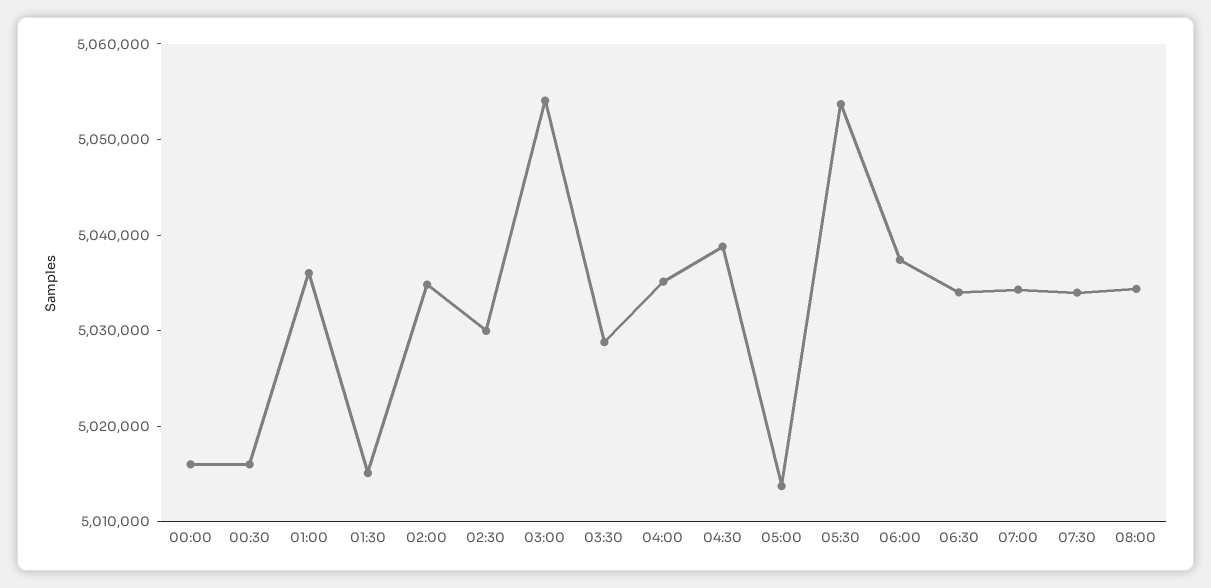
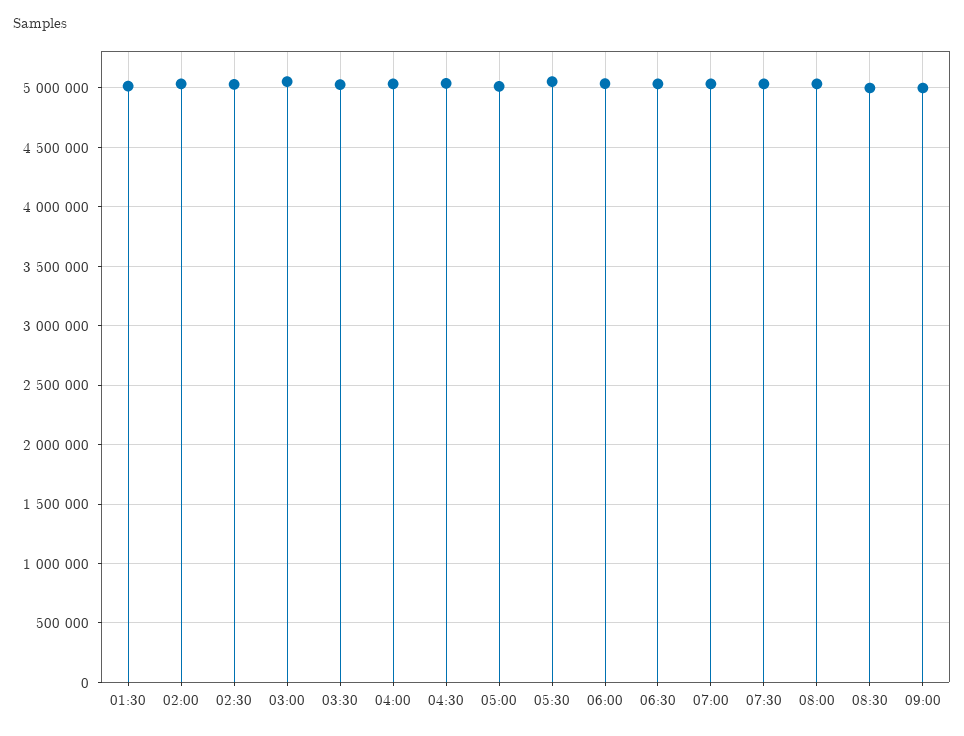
00:00: 5016000 -> none
00:30: 5016000 -> none
01:00: 5036000 -> none
08:30: none -> 5000000
09:00: none -> 5000000

